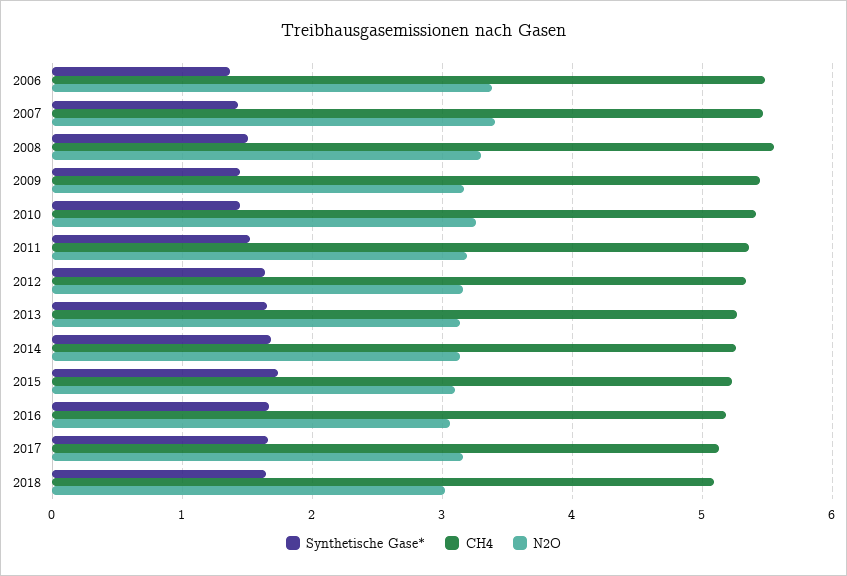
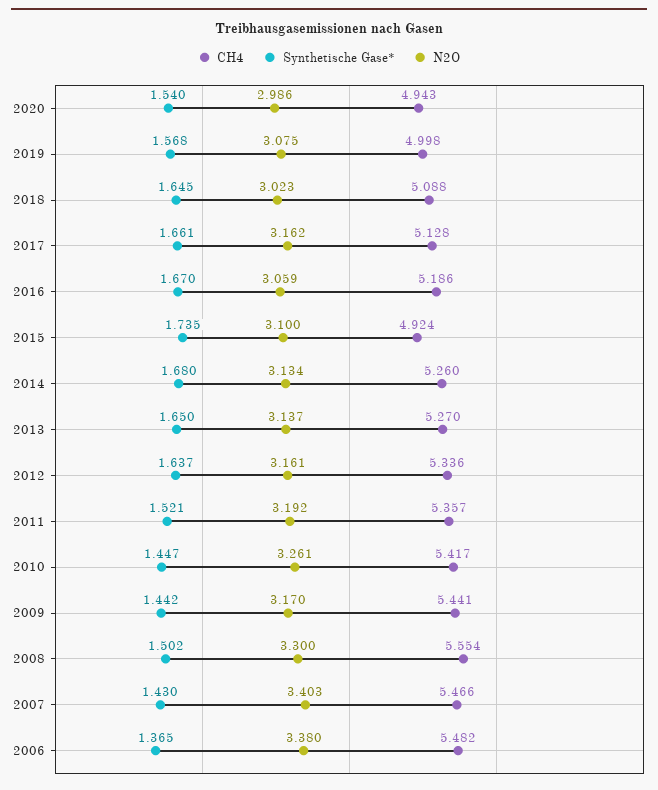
CH4, 2015: 5.2 -> 4.924
CH4, 2020: none -> 4.943
Synthetische Gase*, 2020: none -> 1.54
N2O, 2020: none -> 2.986
CH4, 2019: none -> 4.998
Synthetische Gase*, 2019: none -> 1.568
N2O, 2019: none -> 3.075

